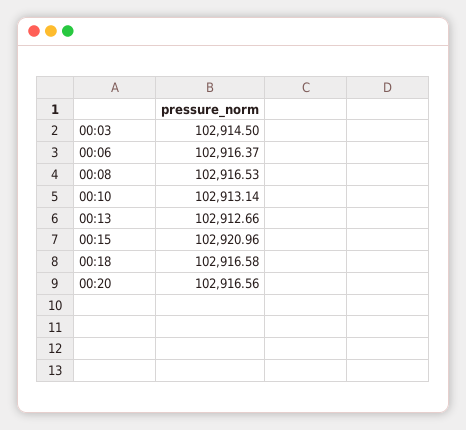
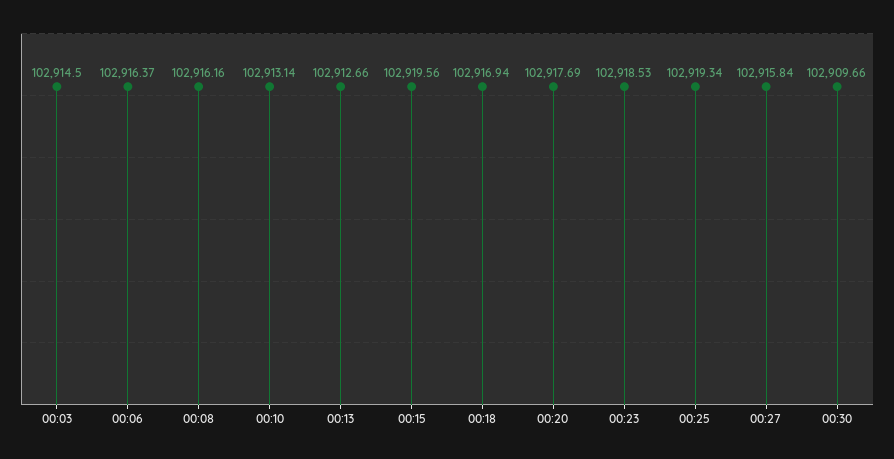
00:08: 102916.53 -> 102916.16
00:15: 102920.96 -> 102919.56
00:18: 102916.58 -> 102916.94
00:20: 102916.56 -> 102917.69
00:23: none -> 102918.53
00:25: none -> 102919.34
00:27: none -> 102915.84
00:30: none -> 102909.66

